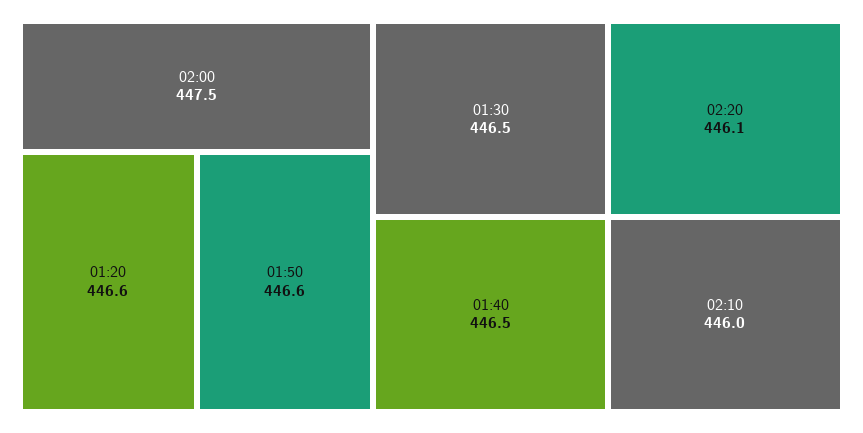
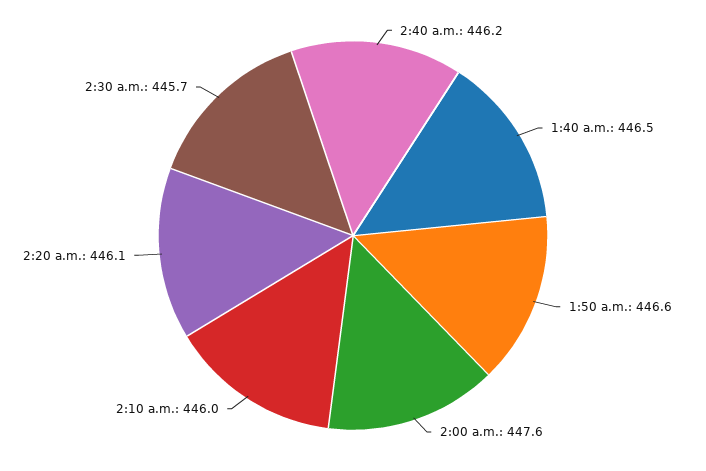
02:00: 447.5 -> 447.6
01:20: 446.6 -> none
01:30: 446.5 -> none
2:40 a.m.: none -> 446.2
2:30 a.m.: none -> 445.7

